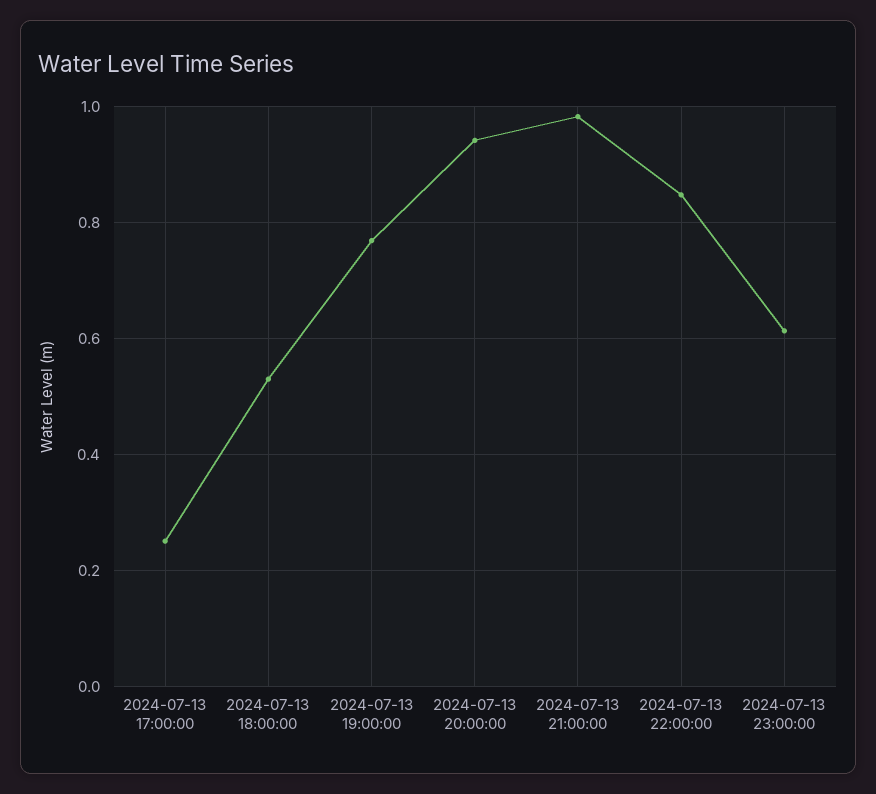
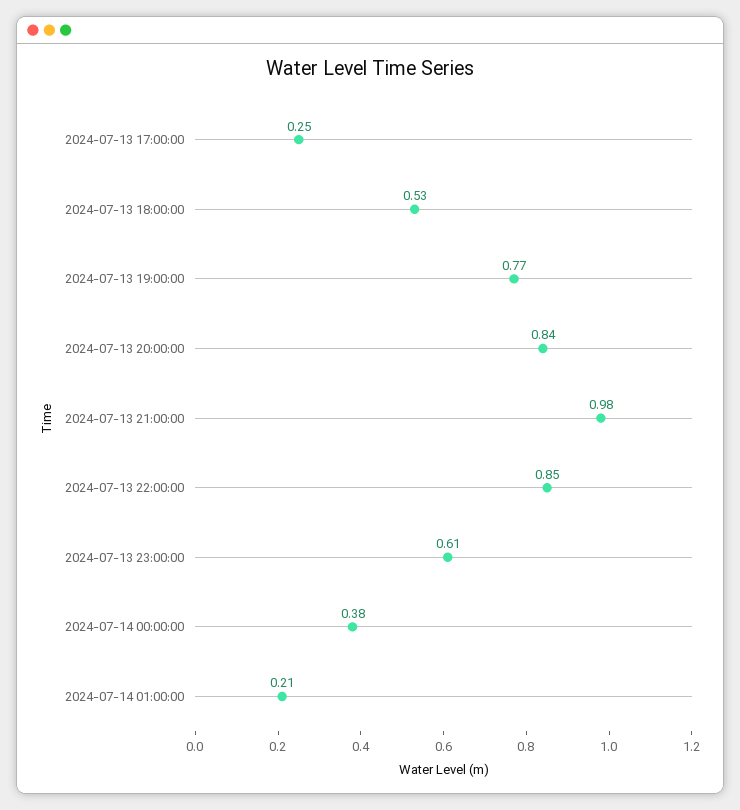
2024-07-13 20:00:00: 0.94 -> 0.84
2024-07-14 00:00:00: none -> 0.38
2024-07-14 01:00:00: none -> 0.21

